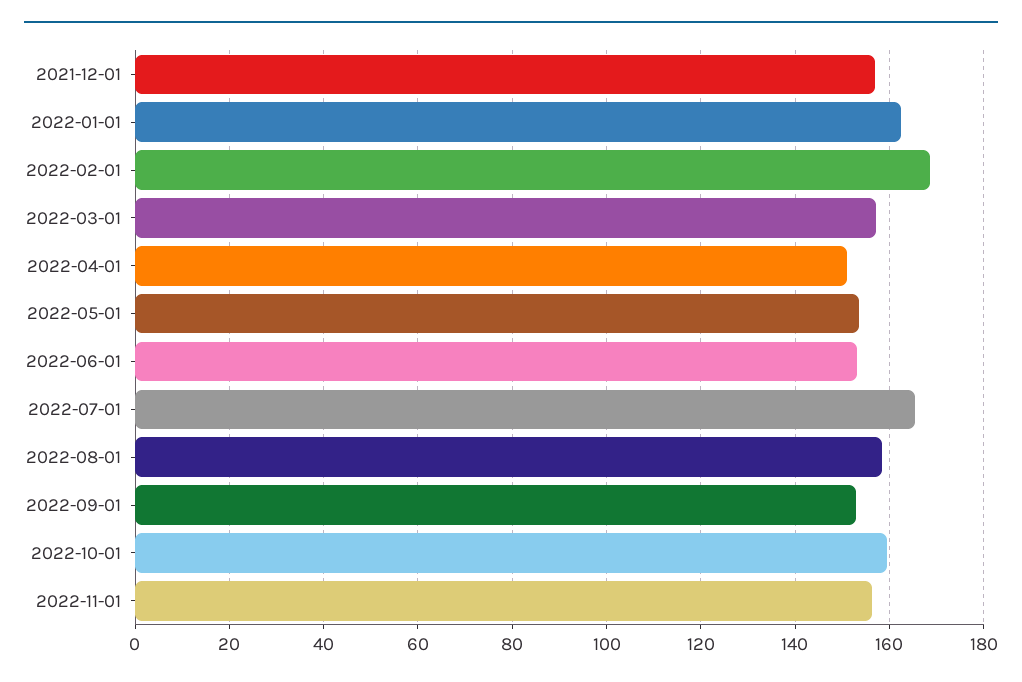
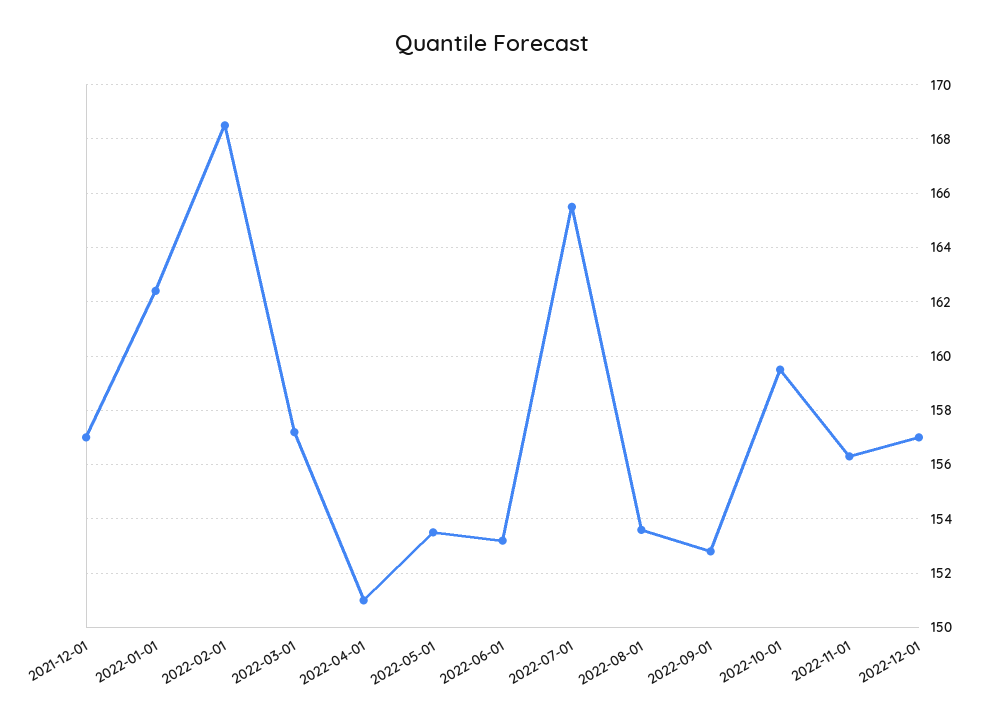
2022-08-01: 158 -> 153.5
2022-12-01: none -> 157

